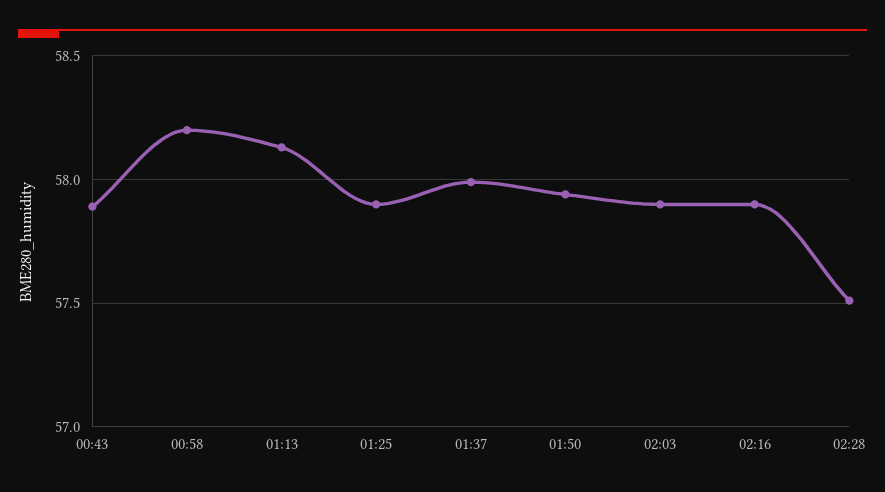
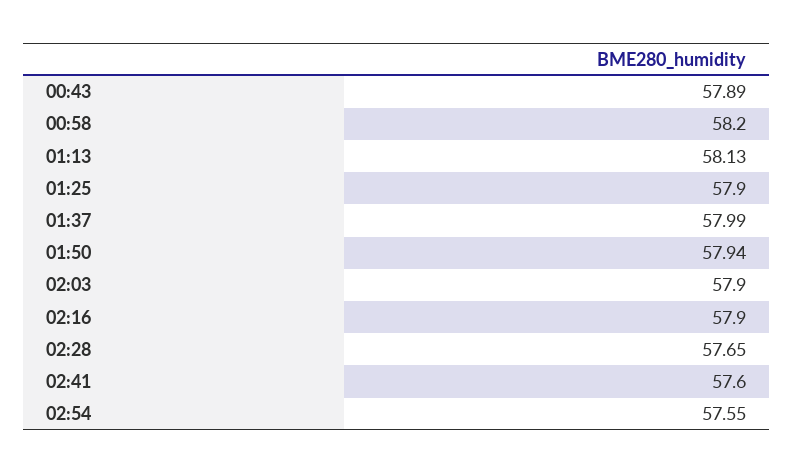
02:28: 57.5 -> 57.65
02:41: none -> 57.6
02:54: none -> 57.55

